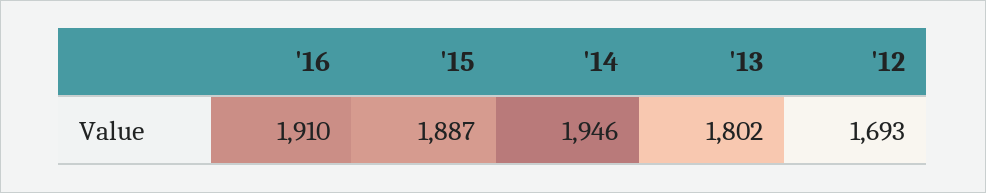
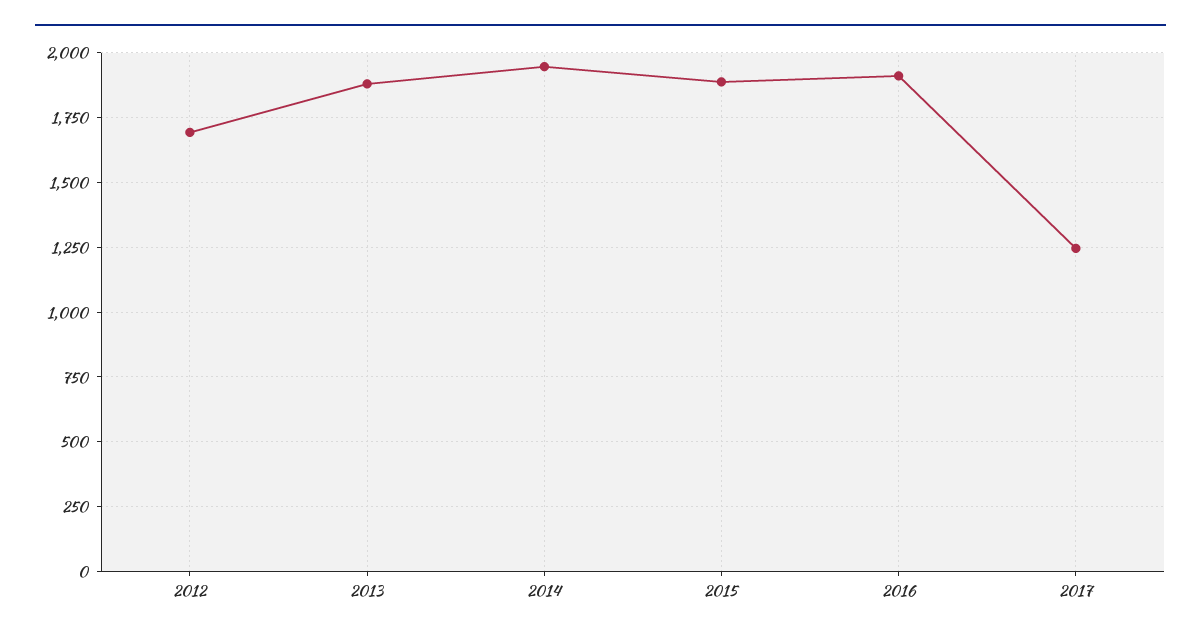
'13: 1802 -> 1875
2017: none -> 1250

